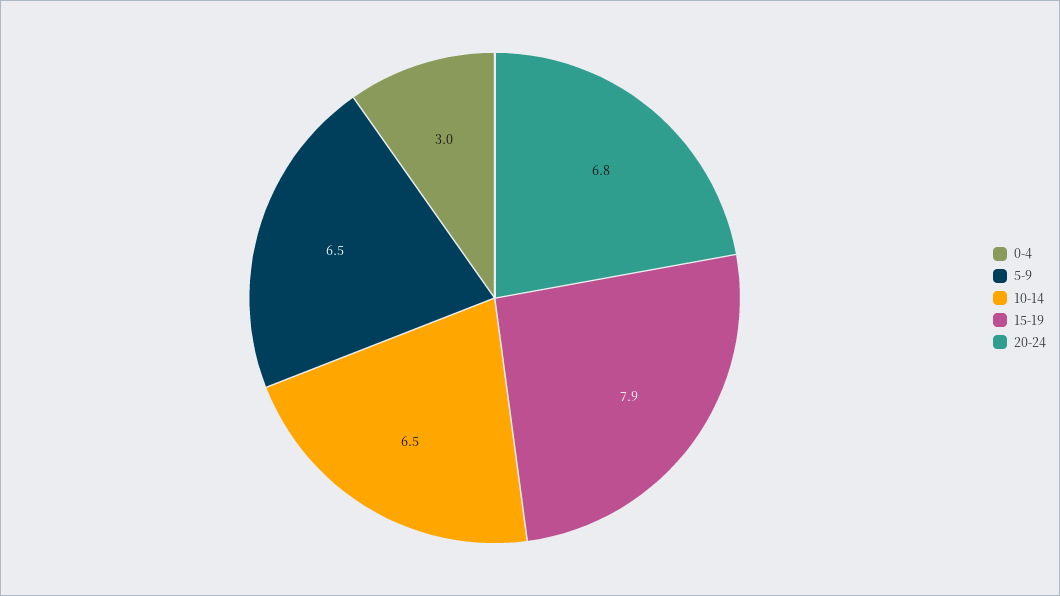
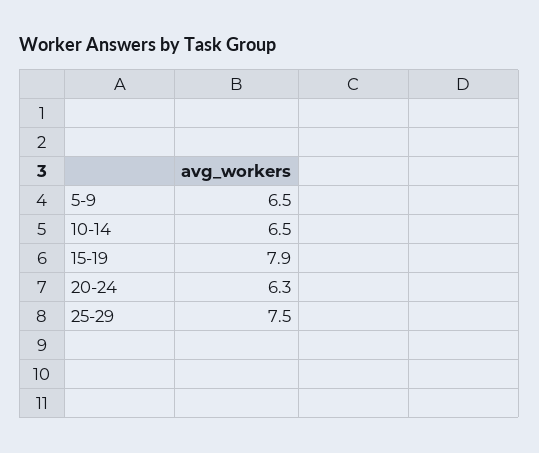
0-4: 3 -> none
20-24: 6.8 -> 6.3
25-29: none -> 7.5

